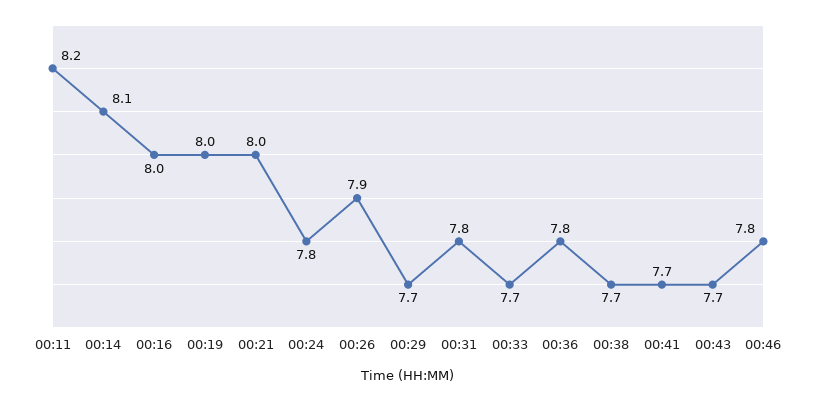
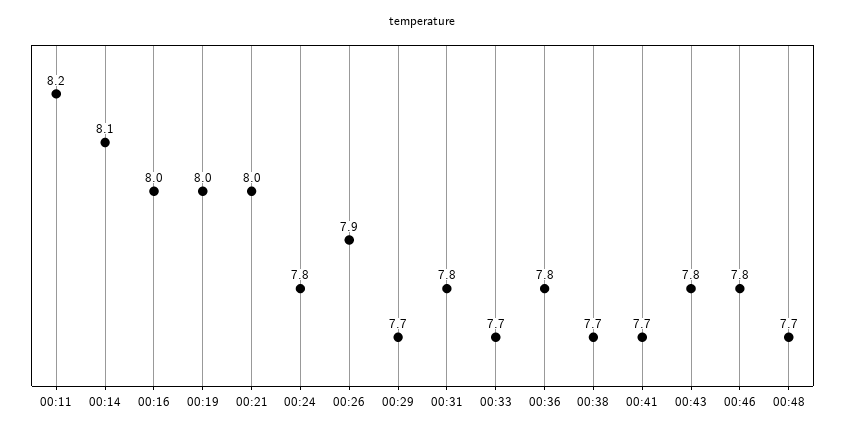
00:43: 7.7 -> 7.8
00:48: none -> 7.7

